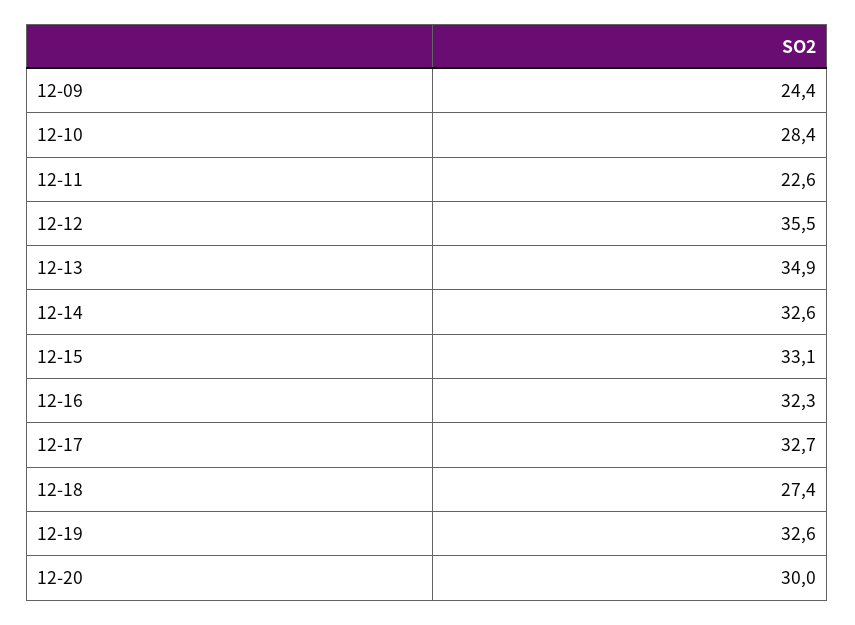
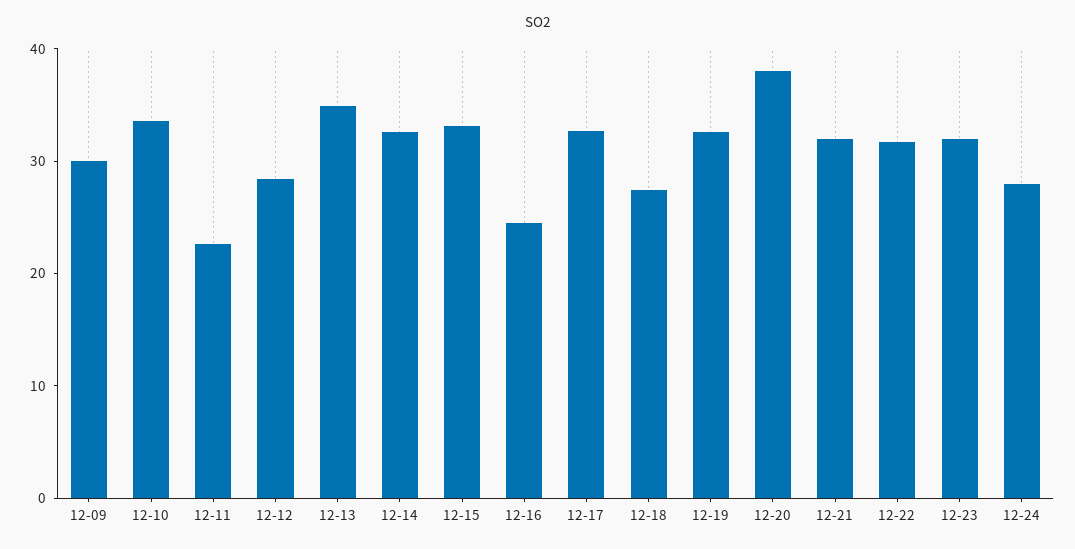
12-09: 24.4 -> 30
12-10: 28.4 -> 34
12-12: 35.5 -> 28
12-16: 32.3 -> 24
12-20: 30 -> 38
12-21: none -> 32
12-22: none -> 32
12-23: none -> 32
12-24: none -> 28

